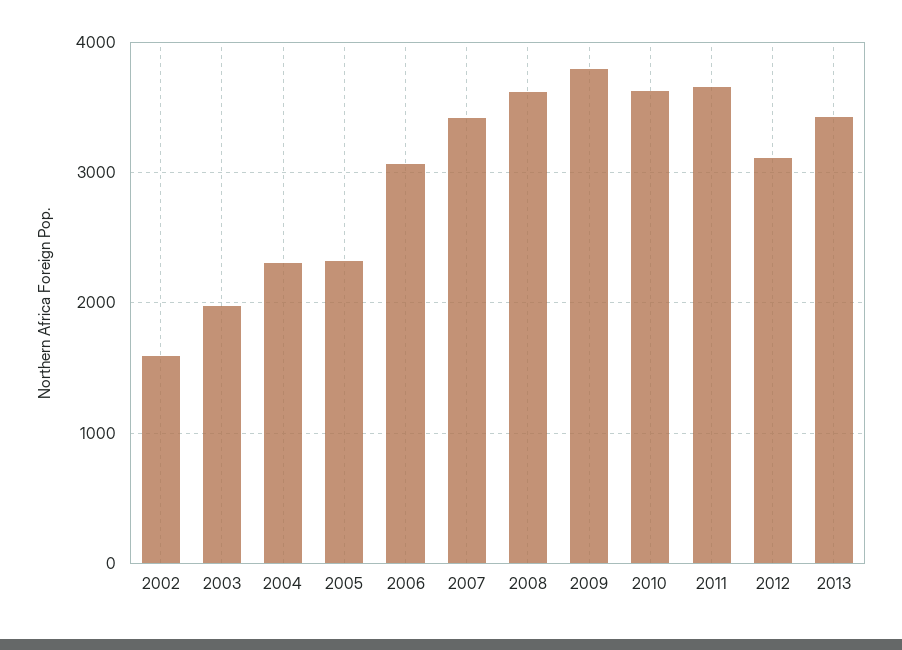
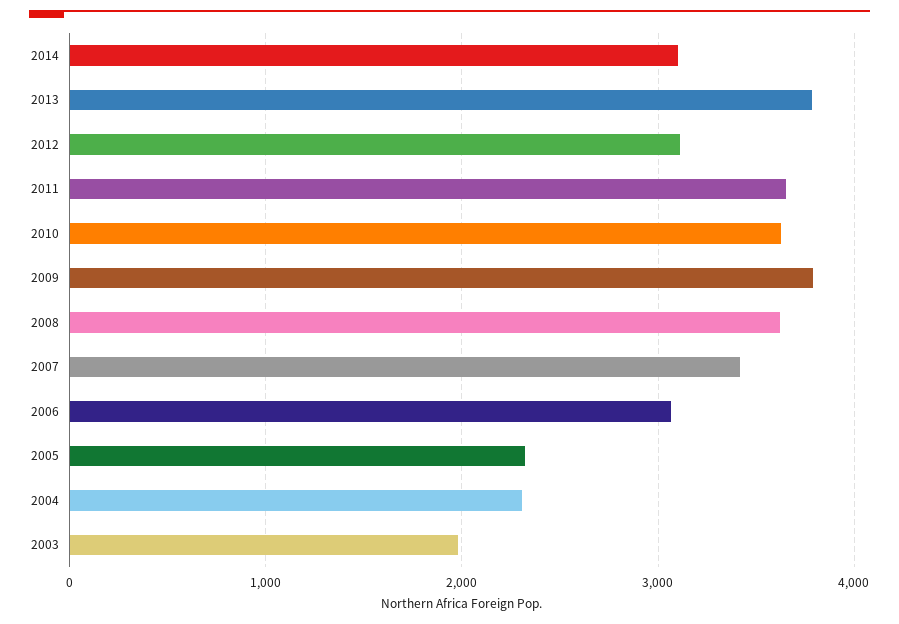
2002: 1600 -> none
2013: 3400 -> 3800
2014: none -> 3100

